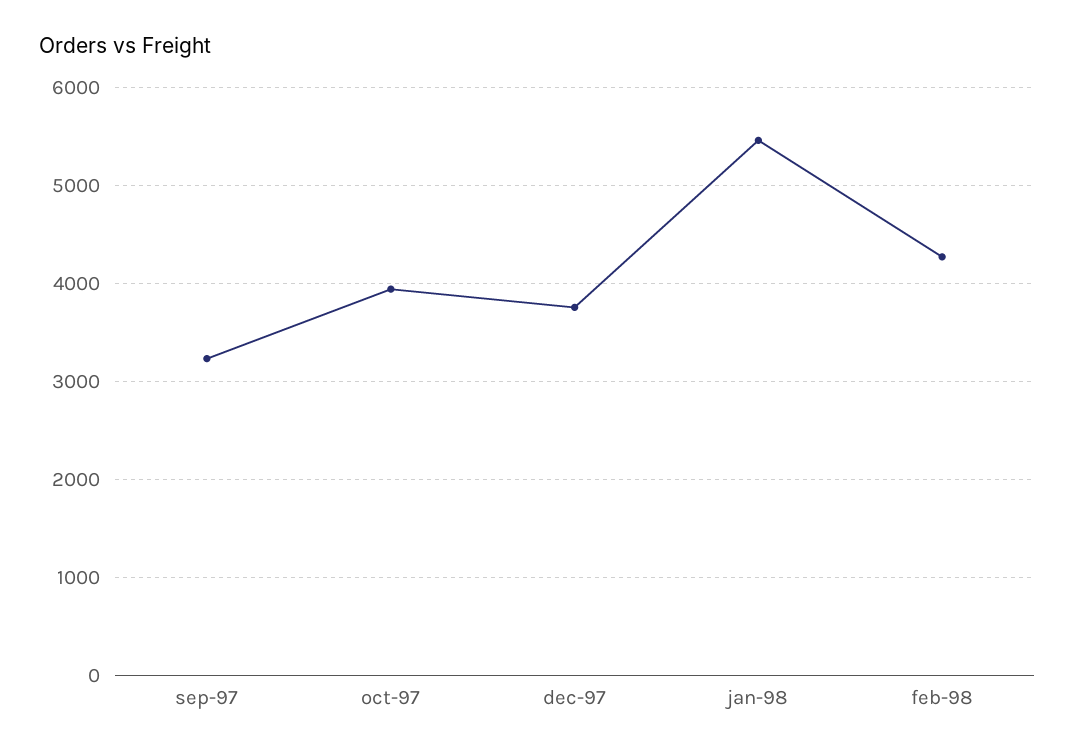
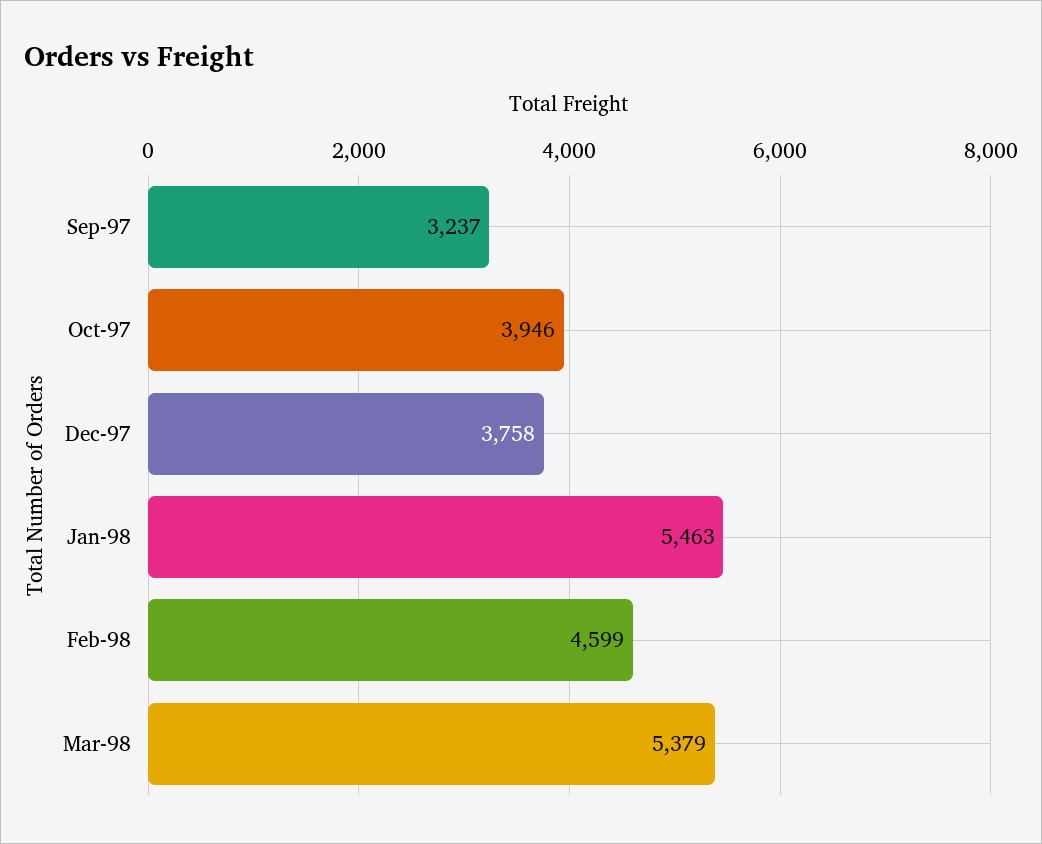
feb-98: 4300 -> 4599
Mar-98: none -> 5379

